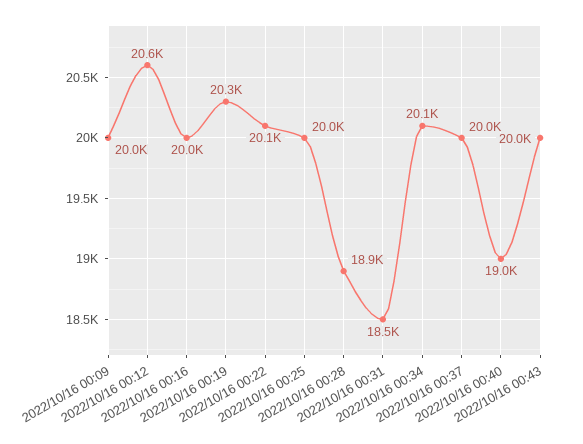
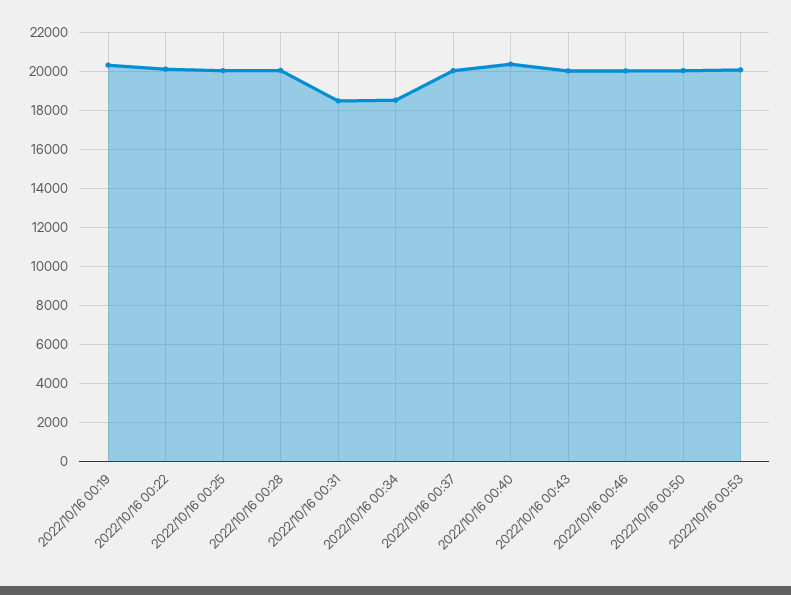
2022/10/16 00:09: 20000 -> none
2022/10/16 00:12: 20600 -> none
2022/10/16 00:16: 20000 -> none
2022/10/16 00:28: 18900 -> 20000
2022/10/16 00:34: 20100 -> 18500
2022/10/16 00:40: 19000 -> 20500
2022/10/16 00:46: none -> 20000
2022/10/16 00:50: none -> 20000
2022/10/16 00:53: none -> 20000

